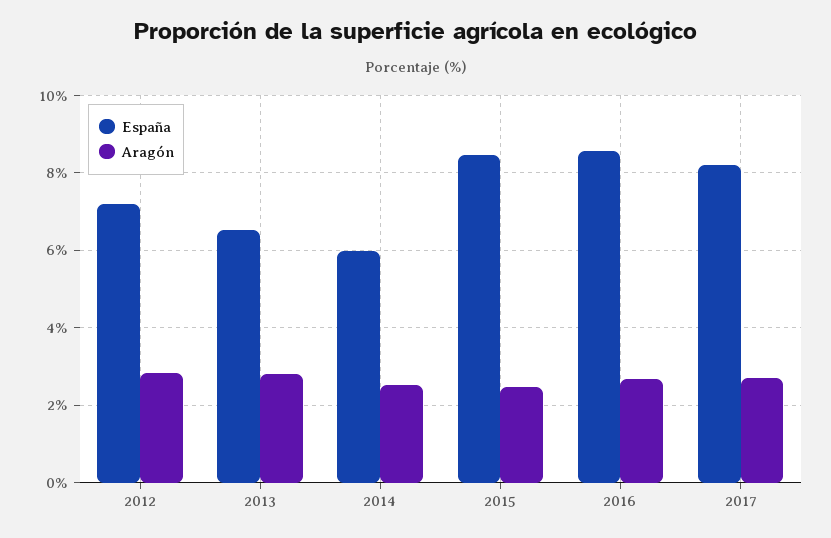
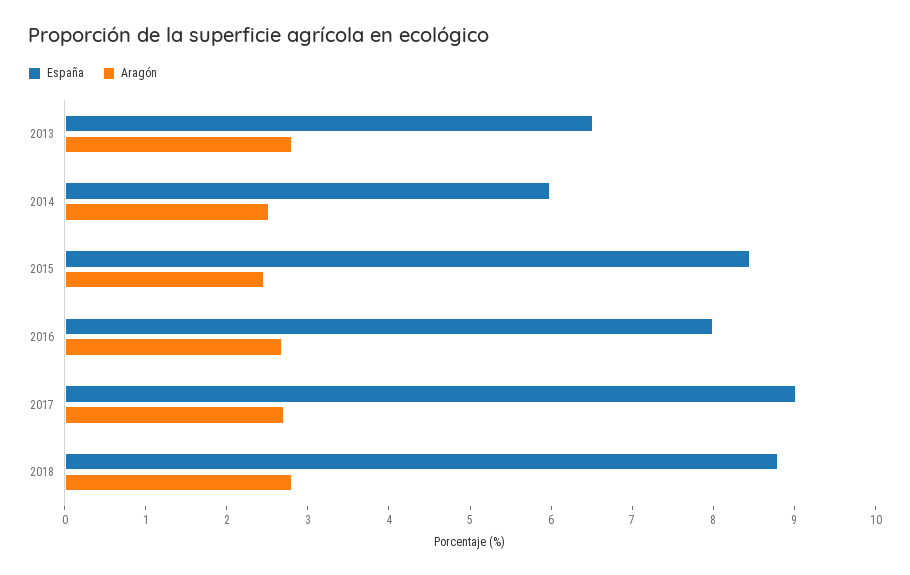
España, 2012: 7.2 -> none
Aragón, 2012: 2.8 -> none
España, 2016: 8.6 -> 8
España, 2017: 8.2 -> 9
España, 2018: none -> 8.8
Aragón, 2018: none -> 2.8

